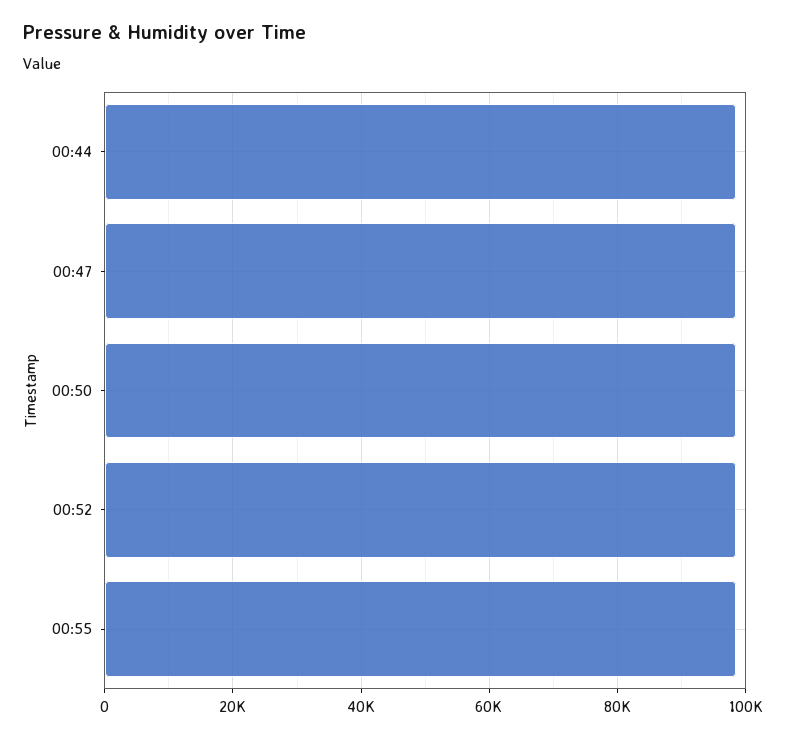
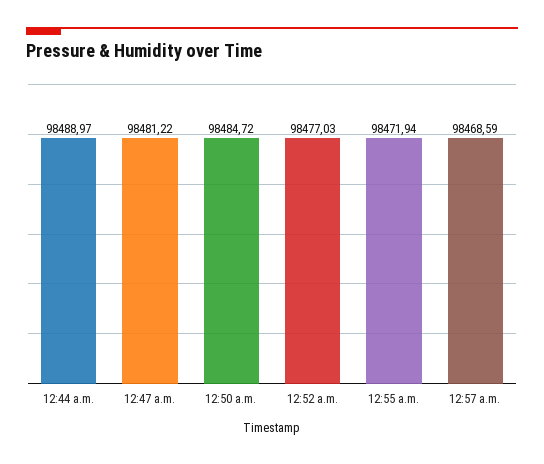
12:57 a.m.: none -> 98468.59

